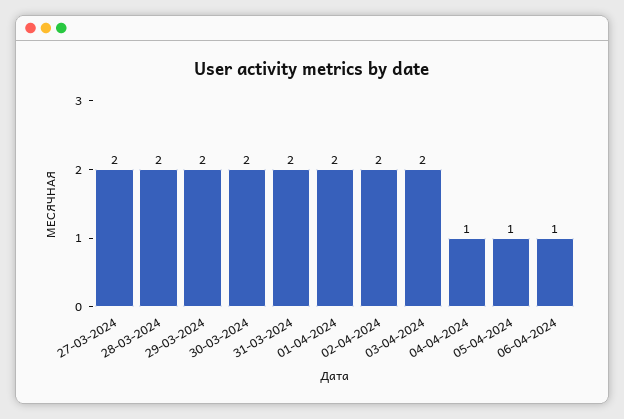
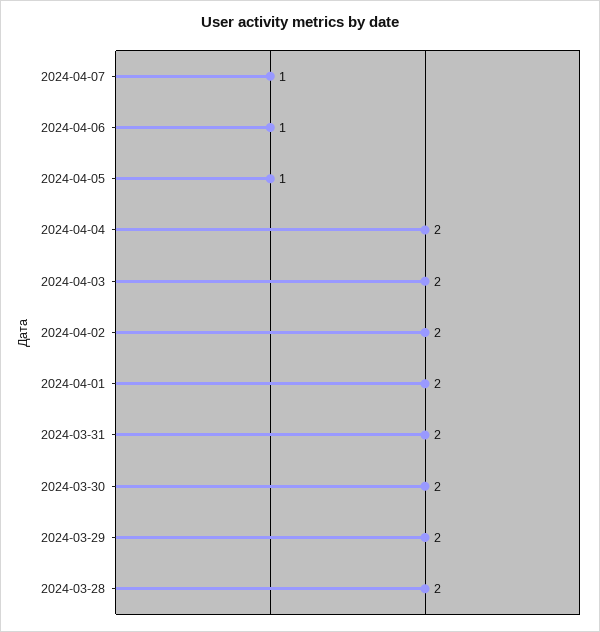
27-03-2024: 2 -> none
04-04-2024: 1 -> 2
2024-04-07: none -> 1

